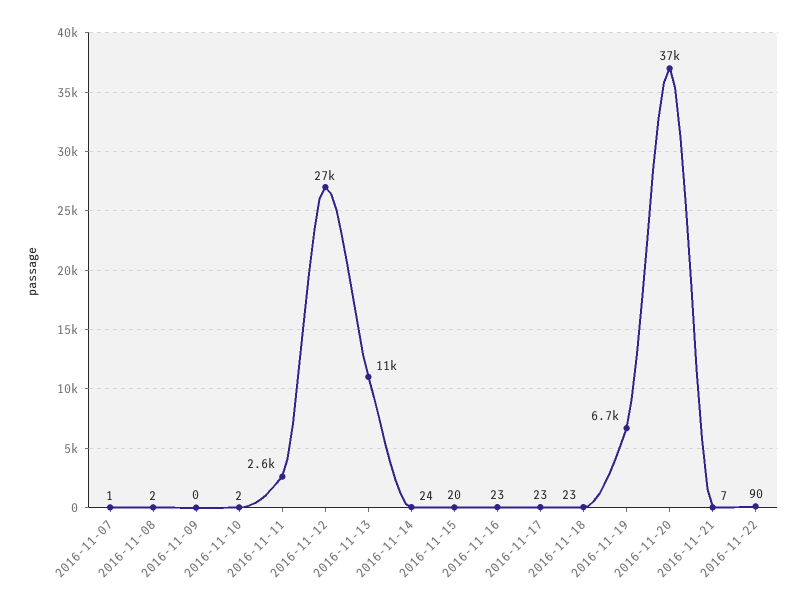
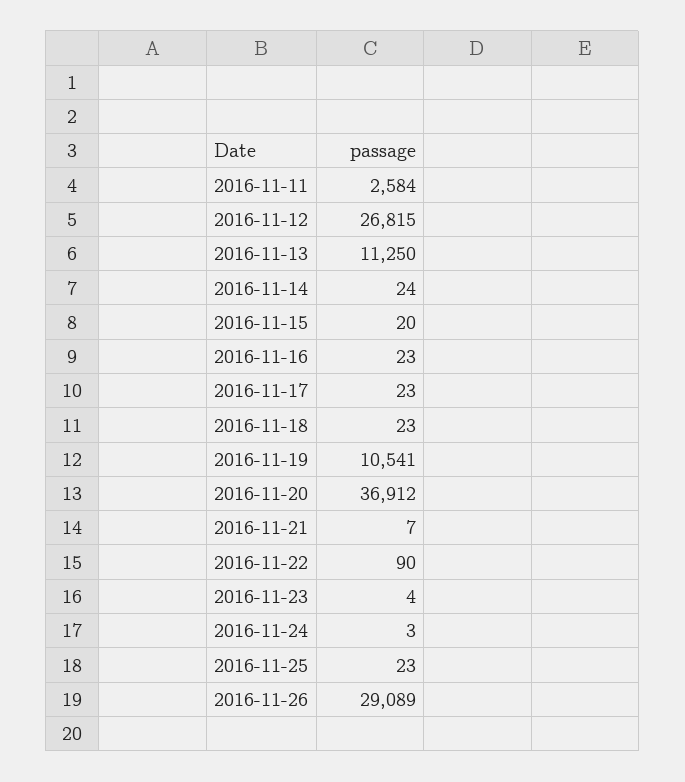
2016-11-07: 1 -> none
2016-11-08: 2 -> none
2016-11-09: 0 -> none
2016-11-10: 2 -> none
2016-11-19: 6700 -> 10541
2016-11-23: none -> 4
2016-11-24: none -> 3
2016-11-25: none -> 23
2016-11-26: none -> 29089

